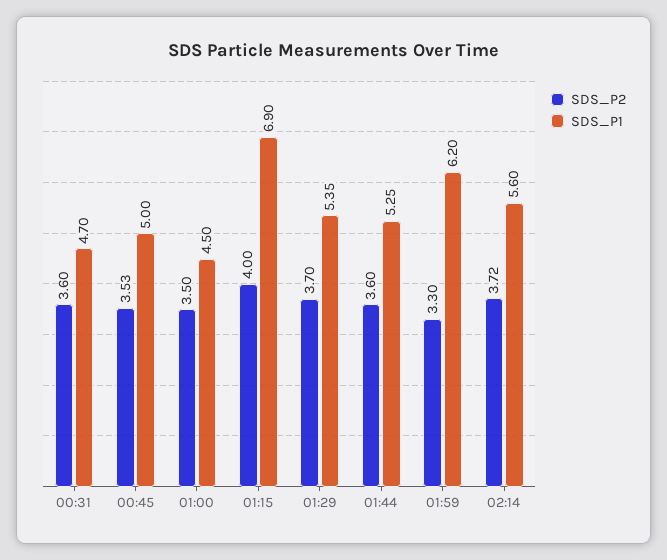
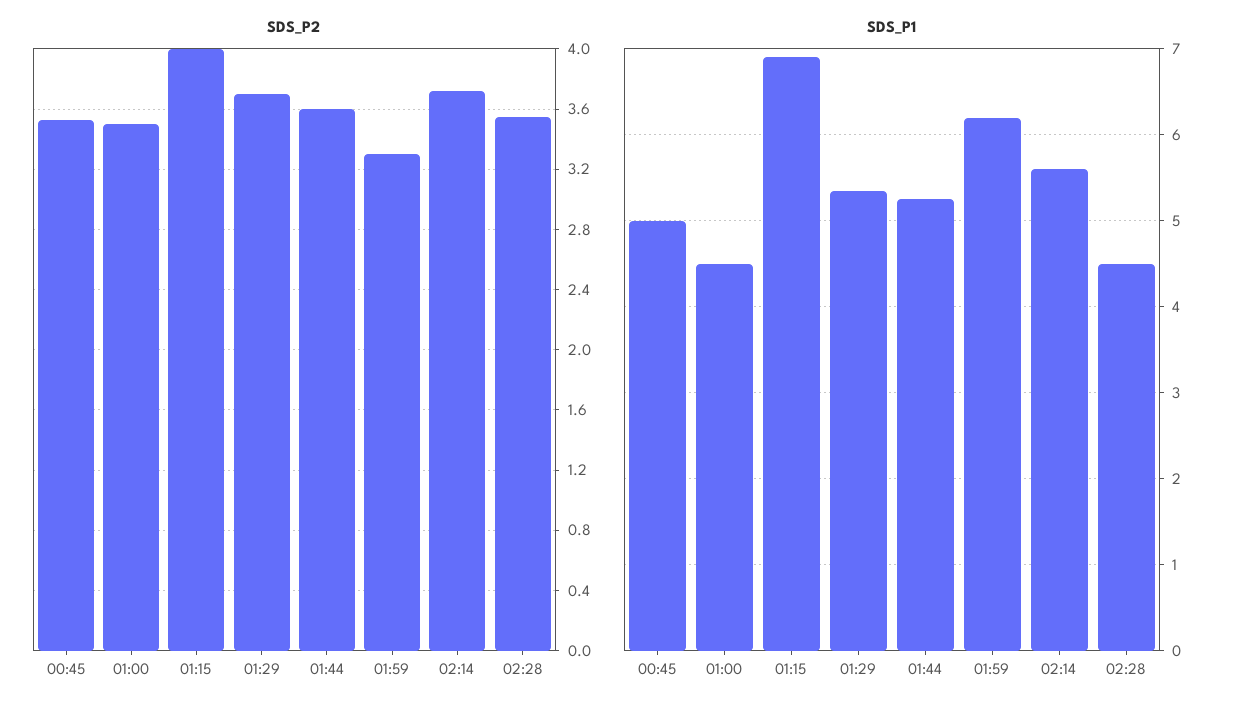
SDS_P2, 00:31: 3.6 -> none
SDS_P1, 00:31: 4.7 -> none
SDS_P2, 02:28: none -> 3.55
SDS_P1, 02:28: none -> 4.5

